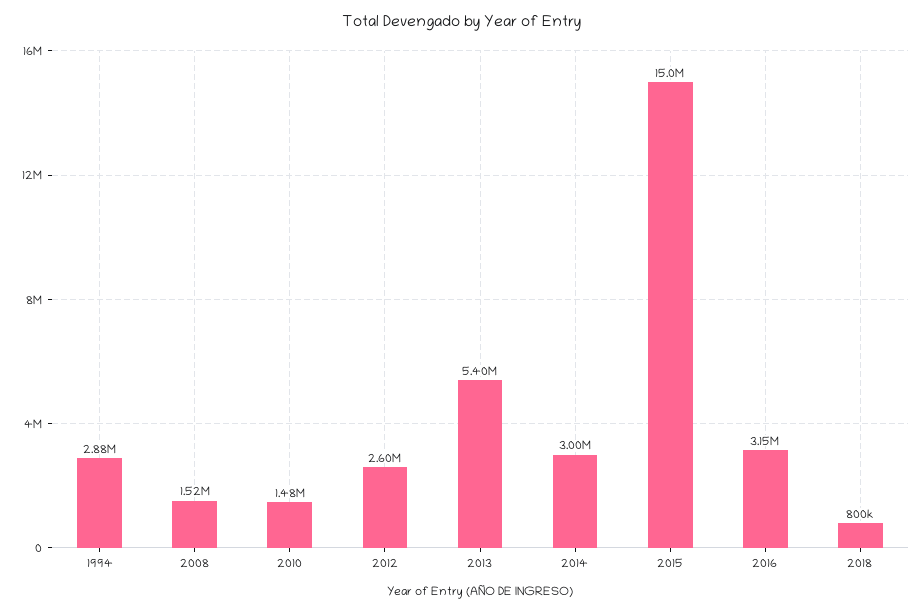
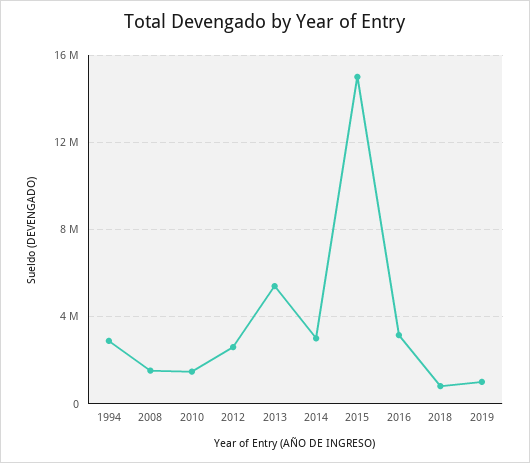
2019: none -> 1000000

